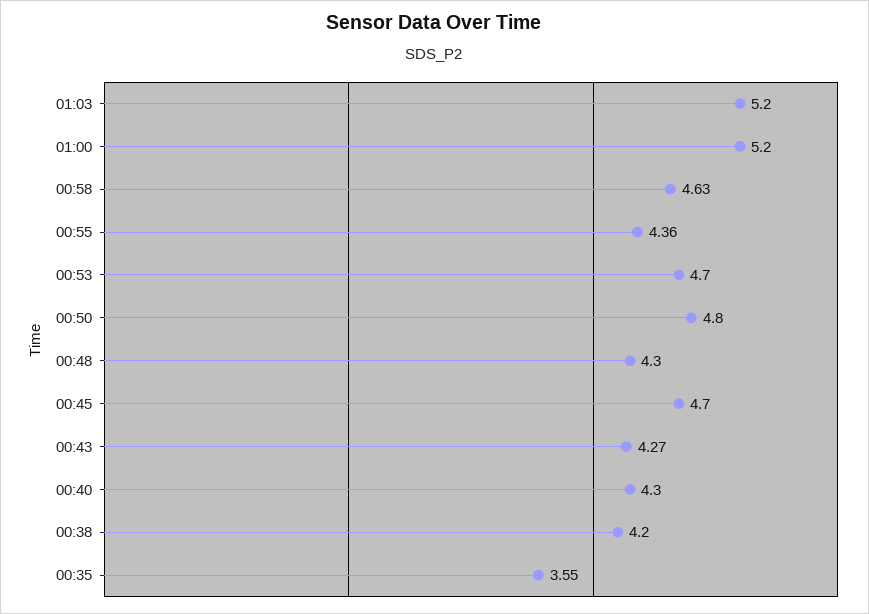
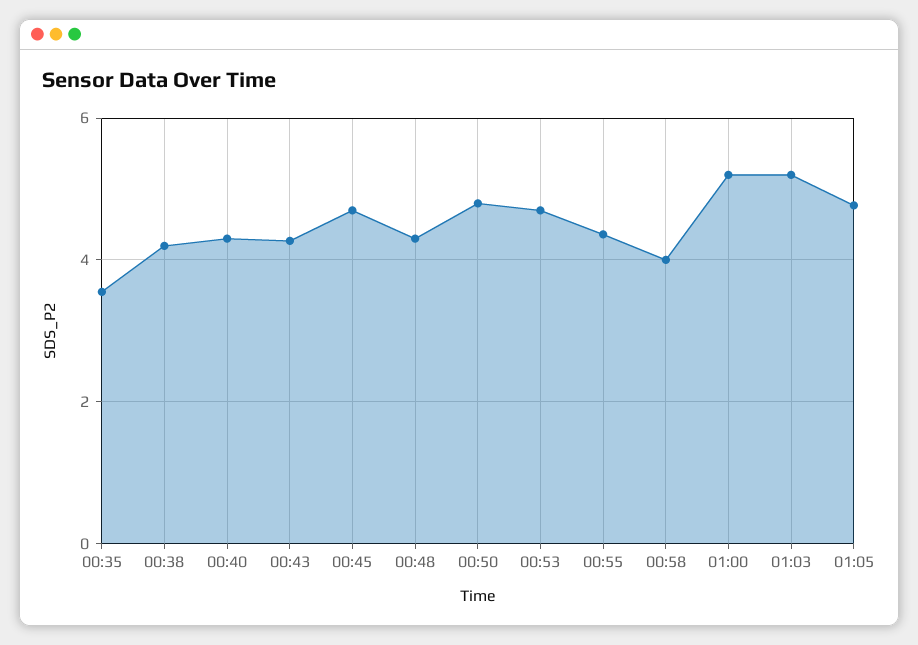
00:58: 4.63 -> 4
01:05: none -> 4.8

